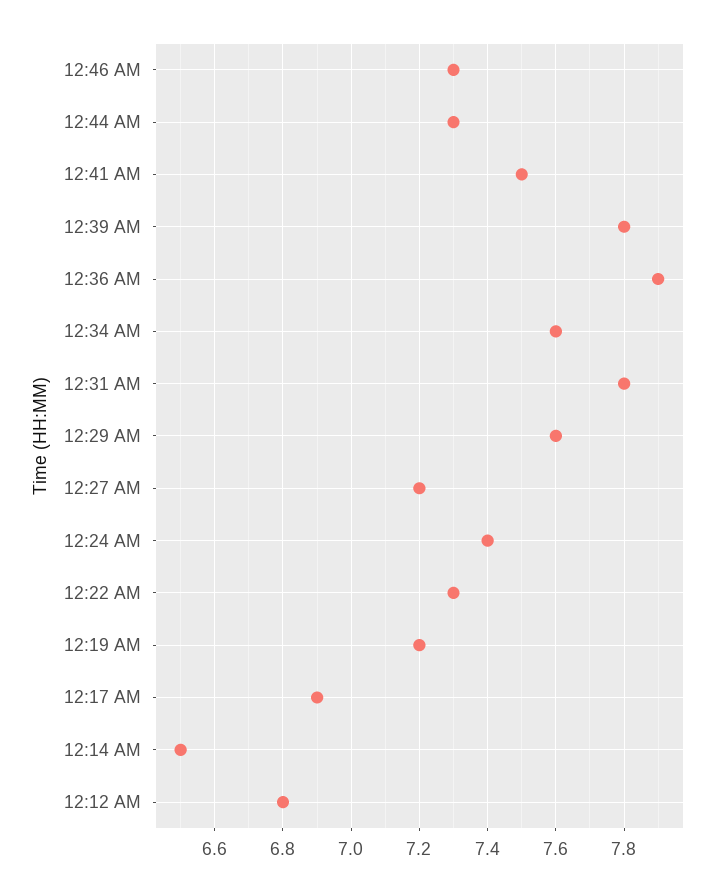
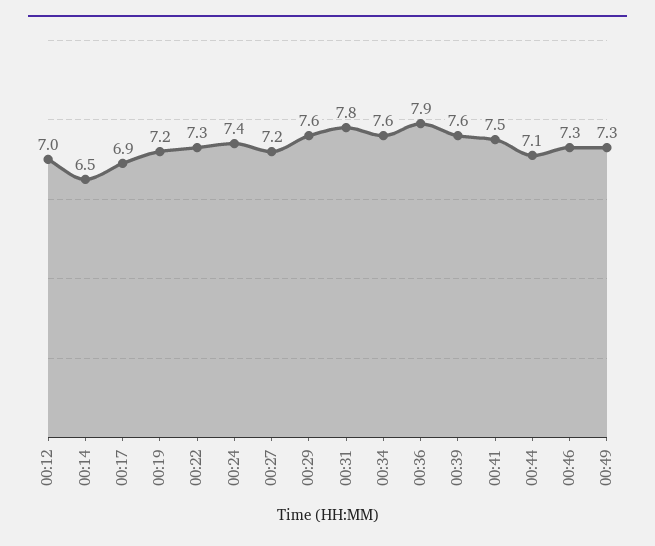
12:44 AM: 7.3 -> 7.1
12:39 AM: 7.8 -> 7.6
12:12 AM: 6.8 -> 7
00:49: none -> 7.3

